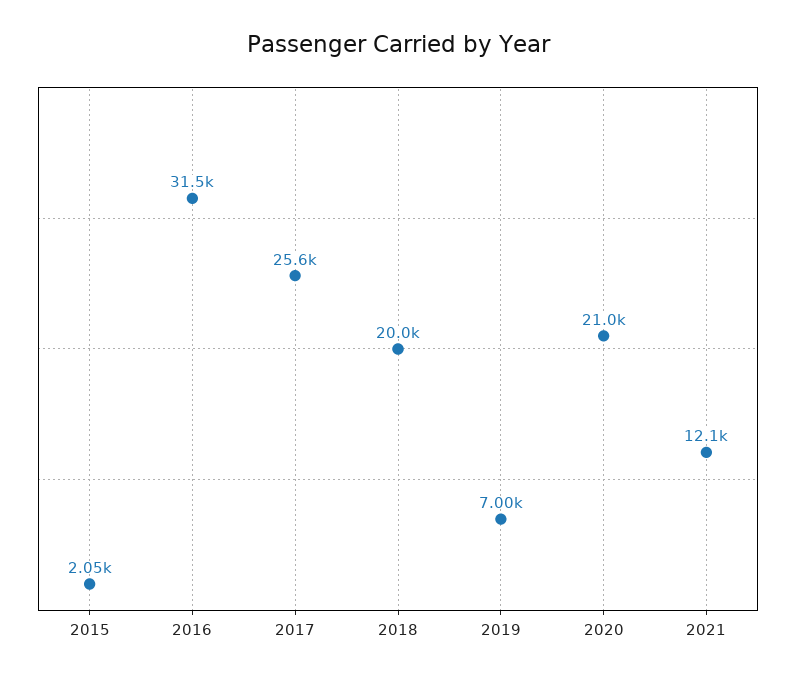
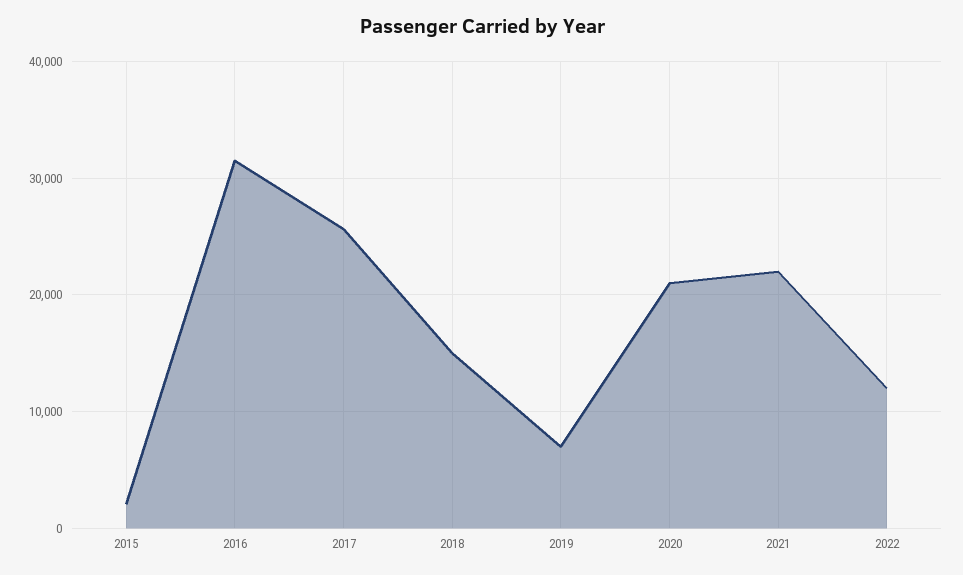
2018: 20000 -> 15000
2021: 12100 -> 22000
2022: none -> 12000

